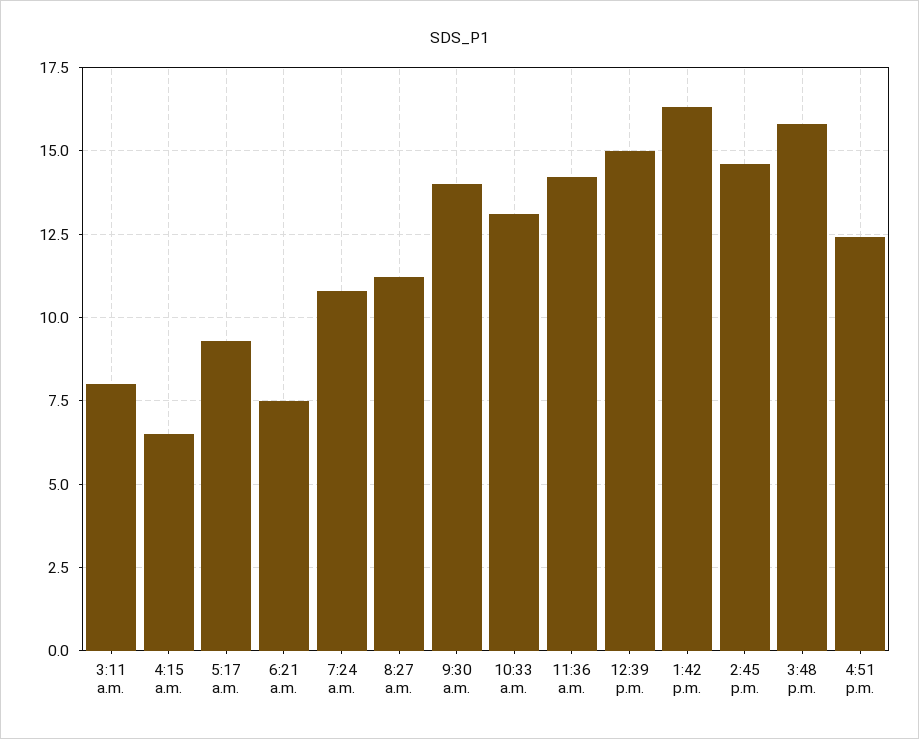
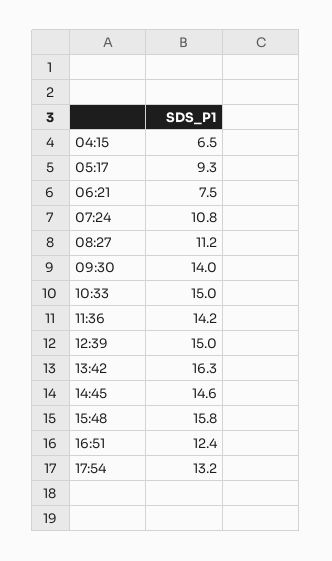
3:11 a.m.: 8 -> none
10:33 a.m.: 13 -> 15
17:54: none -> 13.2

